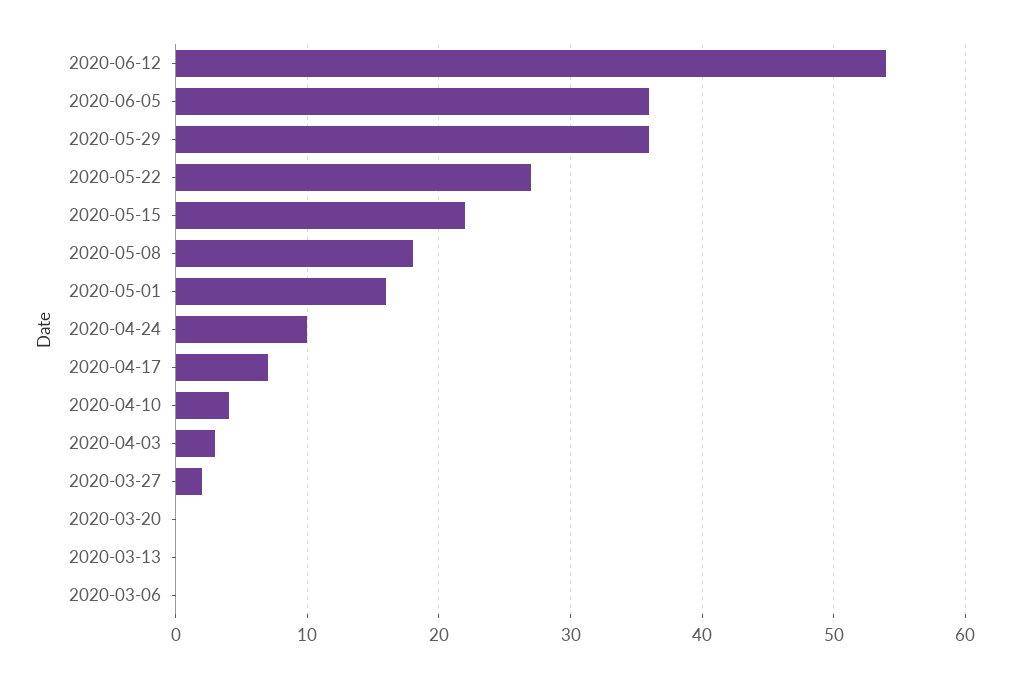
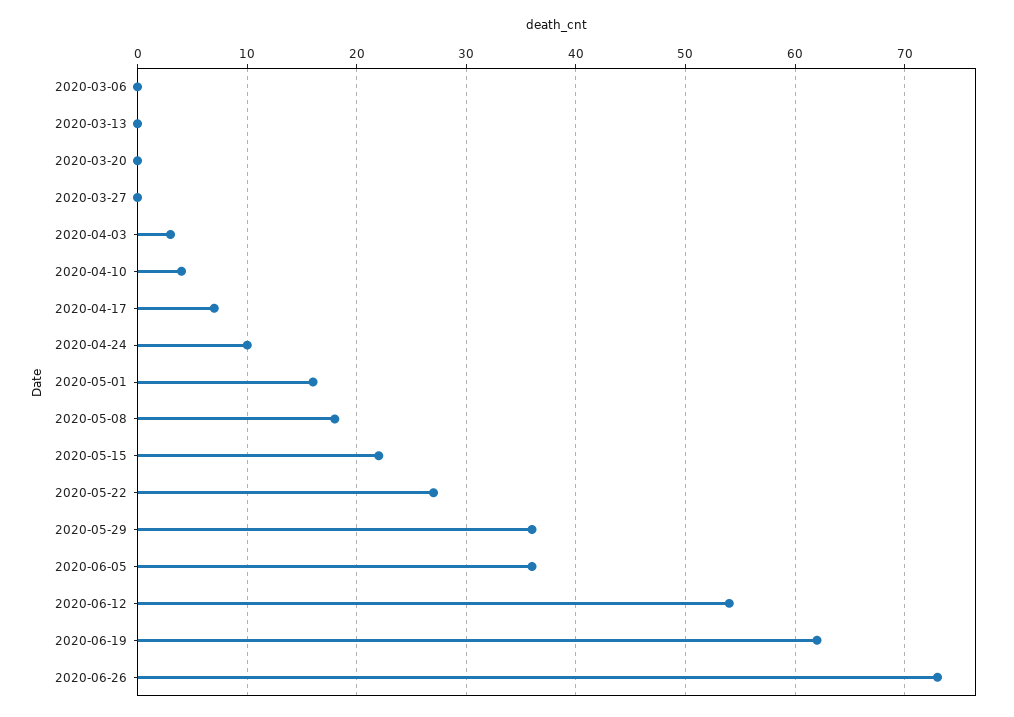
2020-03-27: 2 -> 0
2020-06-19: none -> 62
2020-06-26: none -> 73

